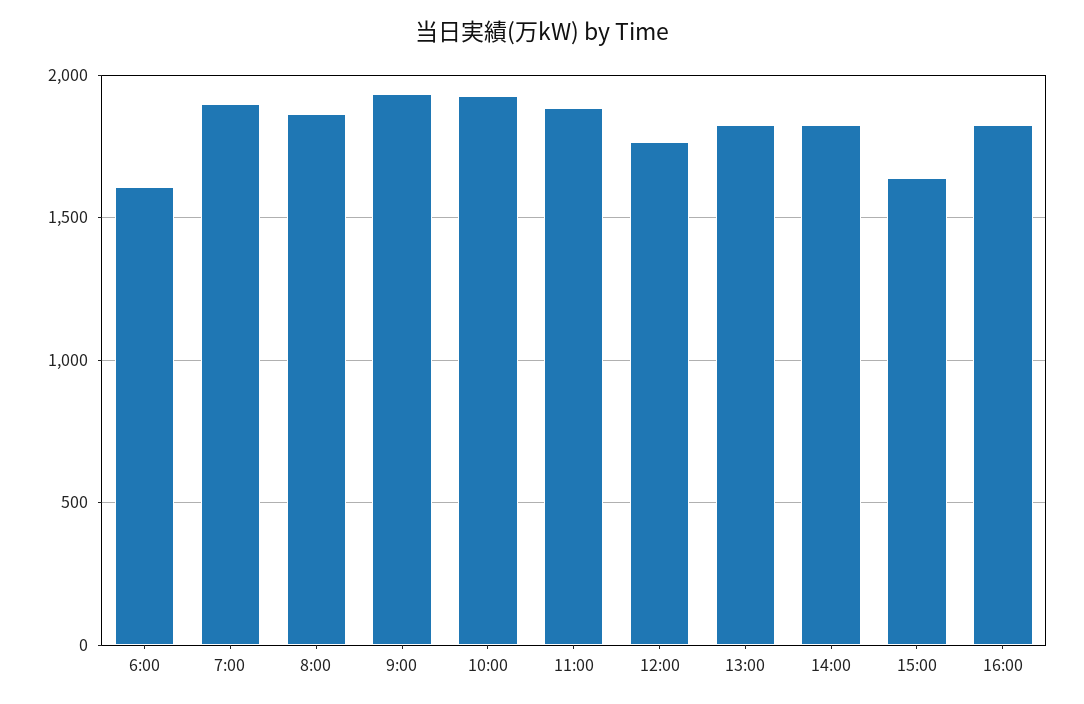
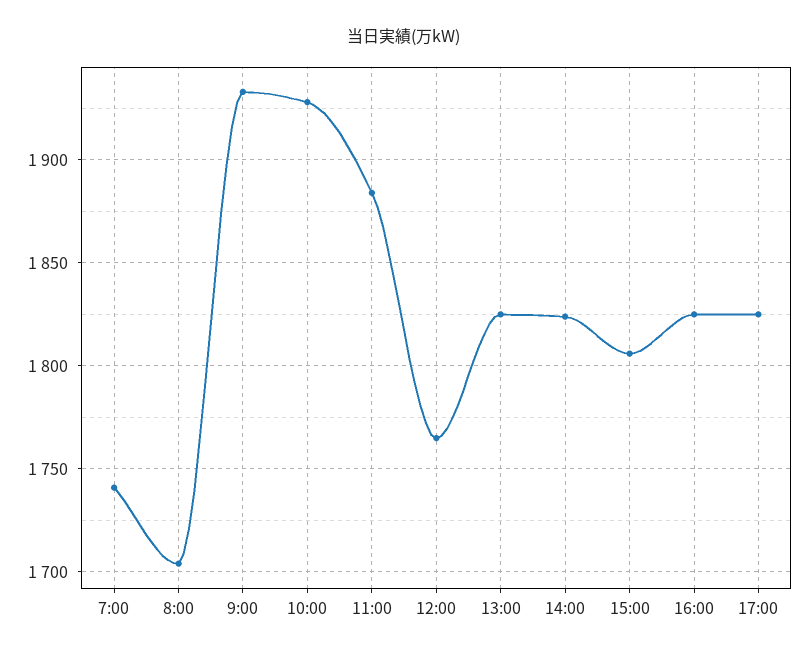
6:00: 1600 -> none
7:00: 1900 -> 1740
8:00: 1850 -> 1705
15:00: 1650 -> 1805
17:00: none -> 1825

